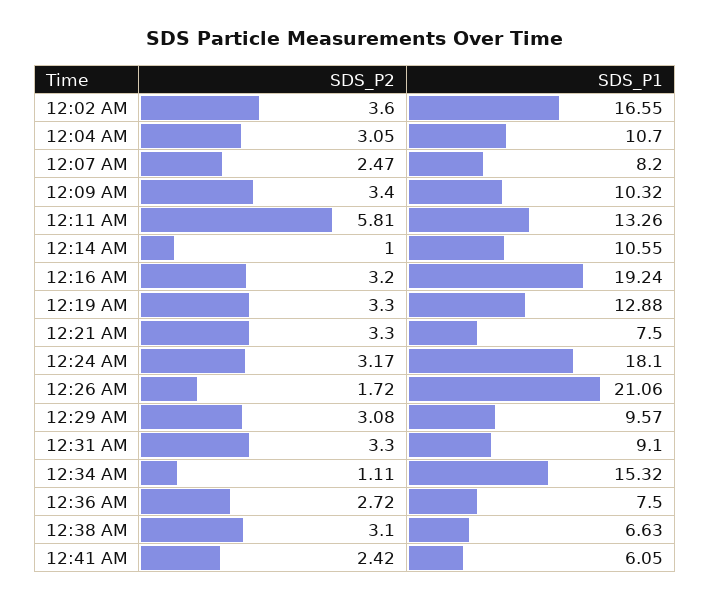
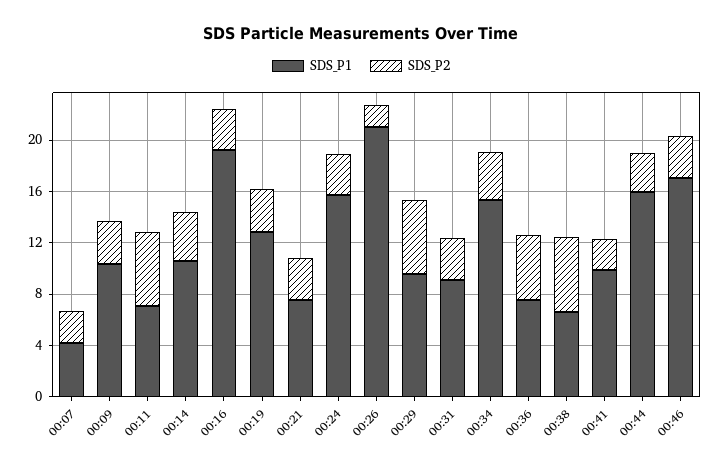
SDS_P2, 12:02 AM: 3.6 -> none
SDS_P1, 12:02 AM: 16.55 -> none
SDS_P2, 12:04 AM: 3.05 -> none
SDS_P1, 12:04 AM: 10.7 -> none
SDS_P1, 12:07 AM: 8.2 -> 4
SDS_P1, 12:11 AM: 13.26 -> 7
SDS_P2, 12:14 AM: 1 -> 4
SDS_P1, 12:24 AM: 18.1 -> 16
SDS_P2, 12:29 AM: 3.08 -> 6
SDS_P2, 12:34 AM: 1.11 -> 4
SDS_P2, 12:36 AM: 2.72 -> 5
SDS_P2, 12:38 AM: 3.1 -> 6
SDS_P1, 12:41 AM: 6.05 -> 10
SDS_P1, 00:44: none -> 16
SDS_P2, 00:44: none -> 3
SDS_P1, 00:46: none -> 17
SDS_P2, 00:46: none -> 3

